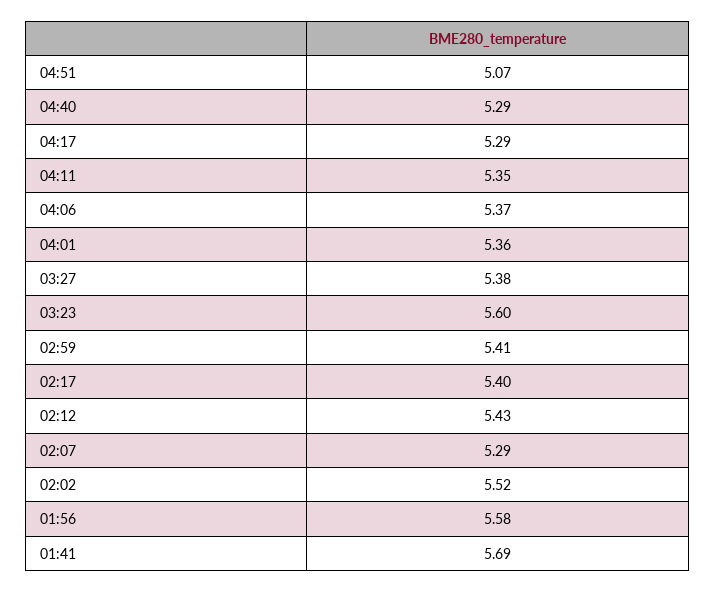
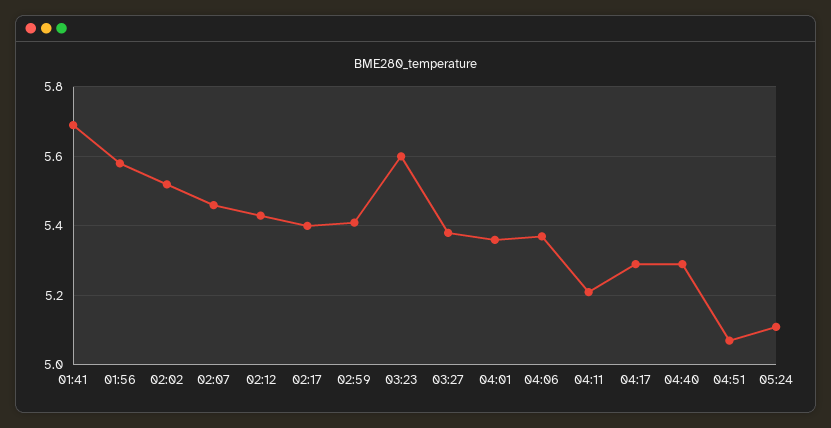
04:11: 5.35 -> 5.2
02:07: 5.29 -> 5.45
05:24: none -> 5.1

